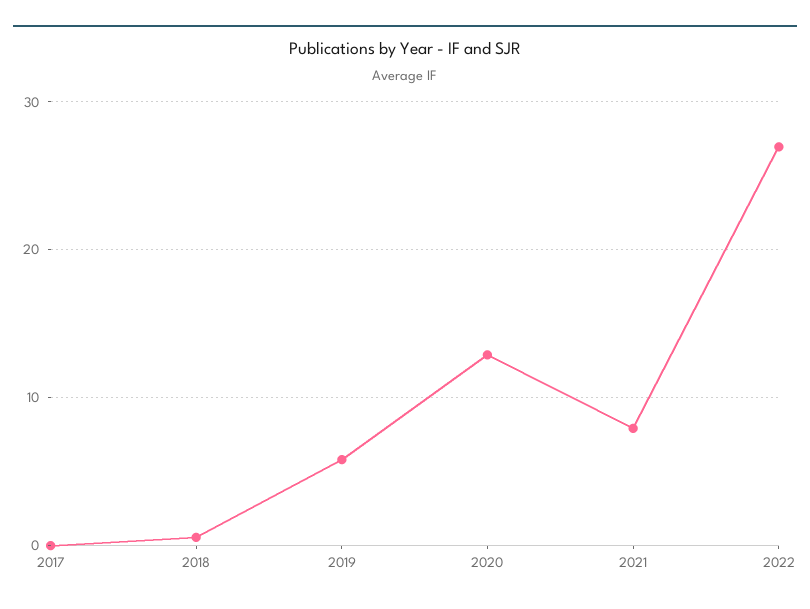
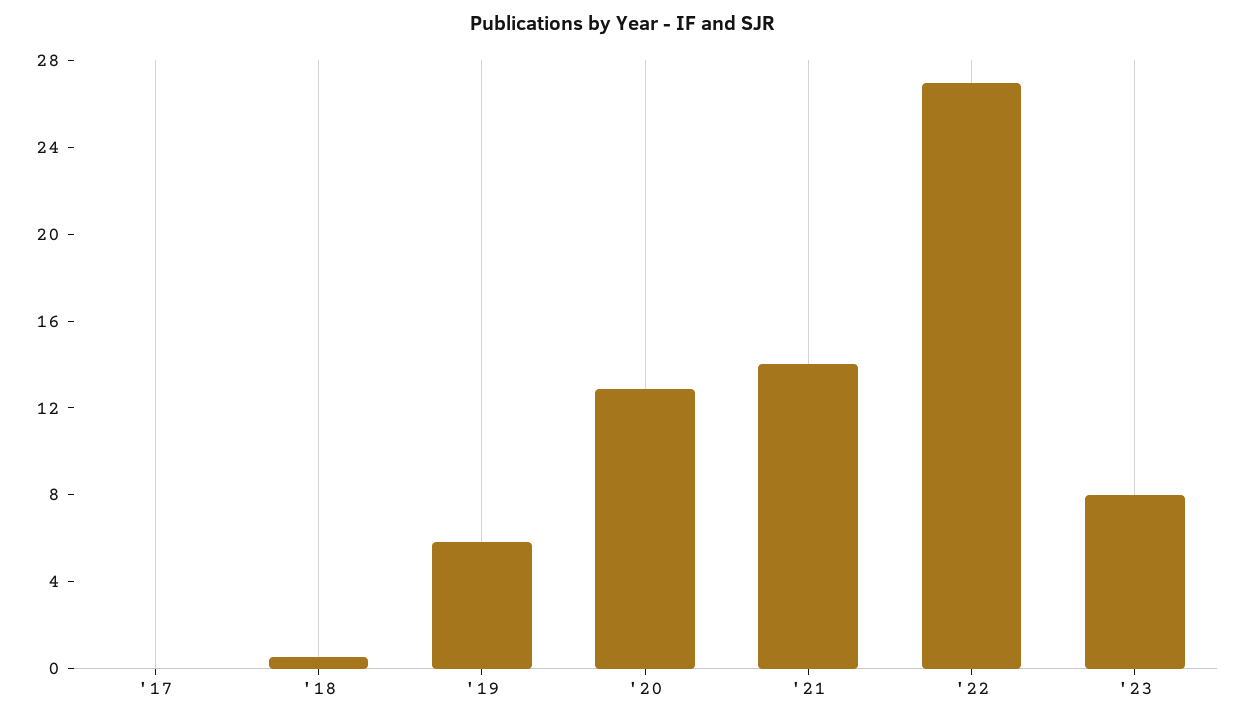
2021: 8 -> 14
'23: none -> 8

